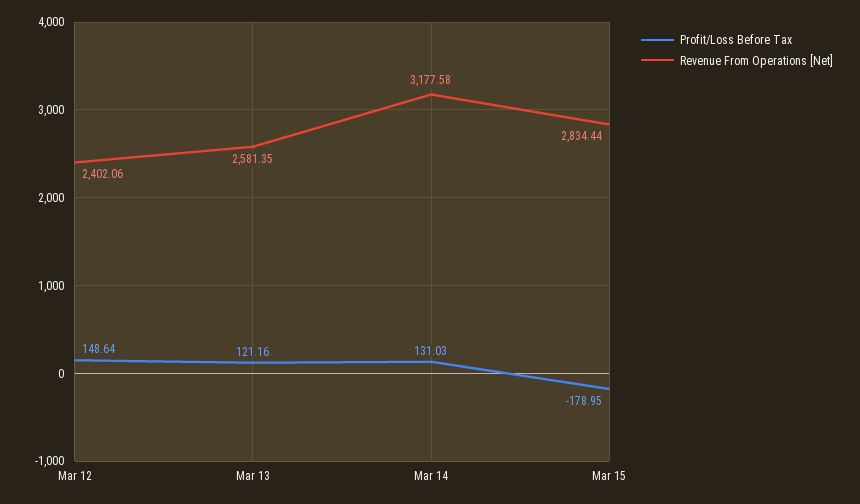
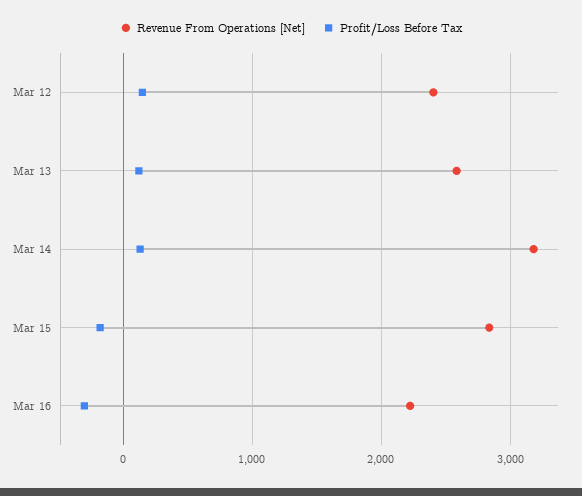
Revenue From Operations [Net], Mar 16: none -> 2200
Profit/Loss Before Tax, Mar 16: none -> -300

